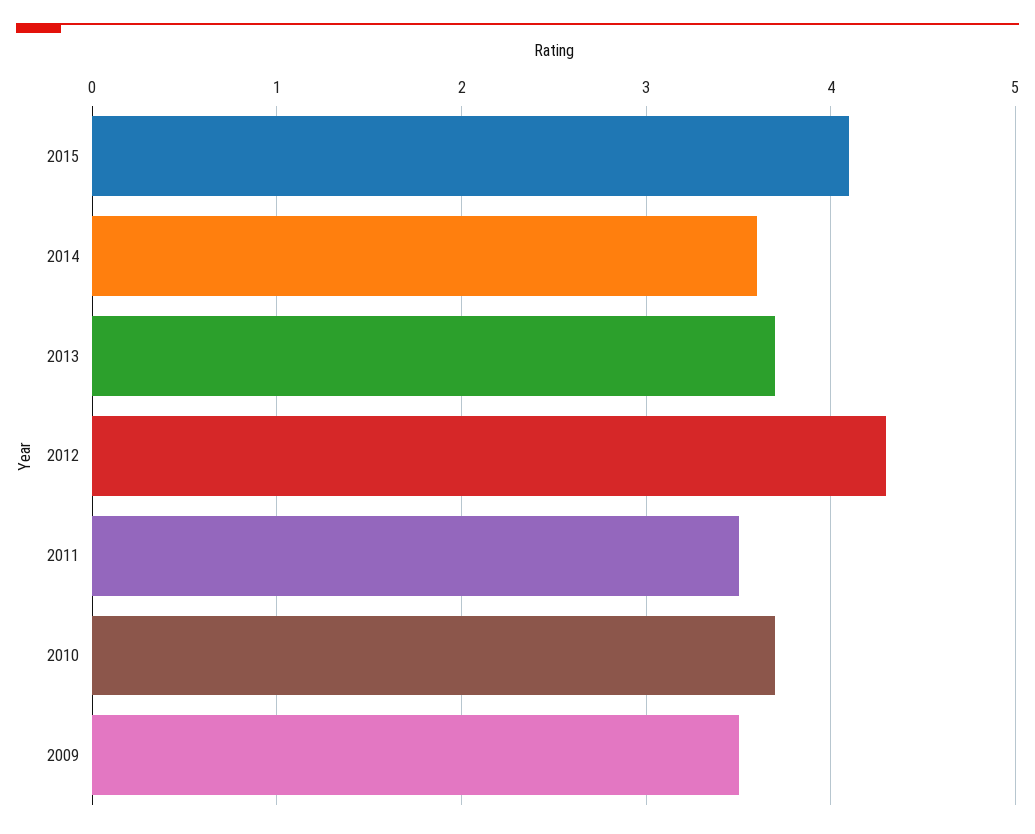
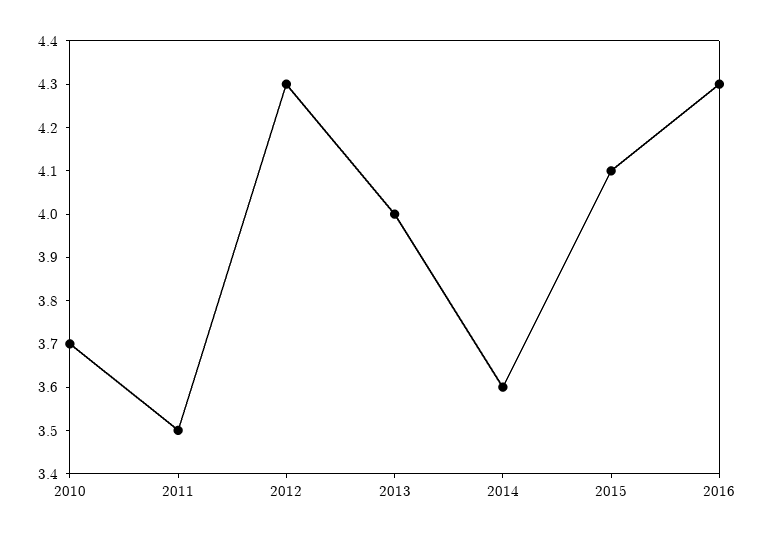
2013: 3.7 -> 4
2009: 3.5 -> none
2016: none -> 4.3

